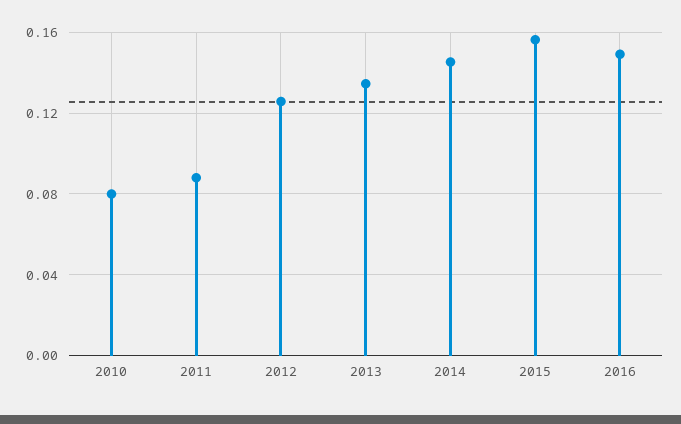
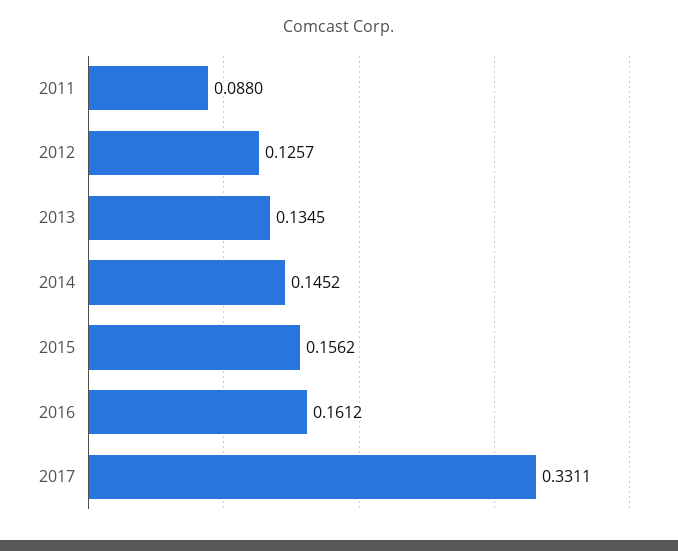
2010: 0.08 -> none
2016: 0.15 -> 0.1612
2017: none -> 0.3311

